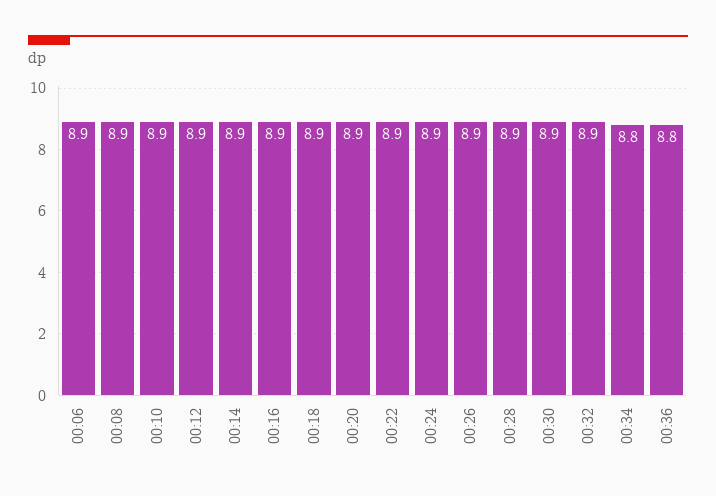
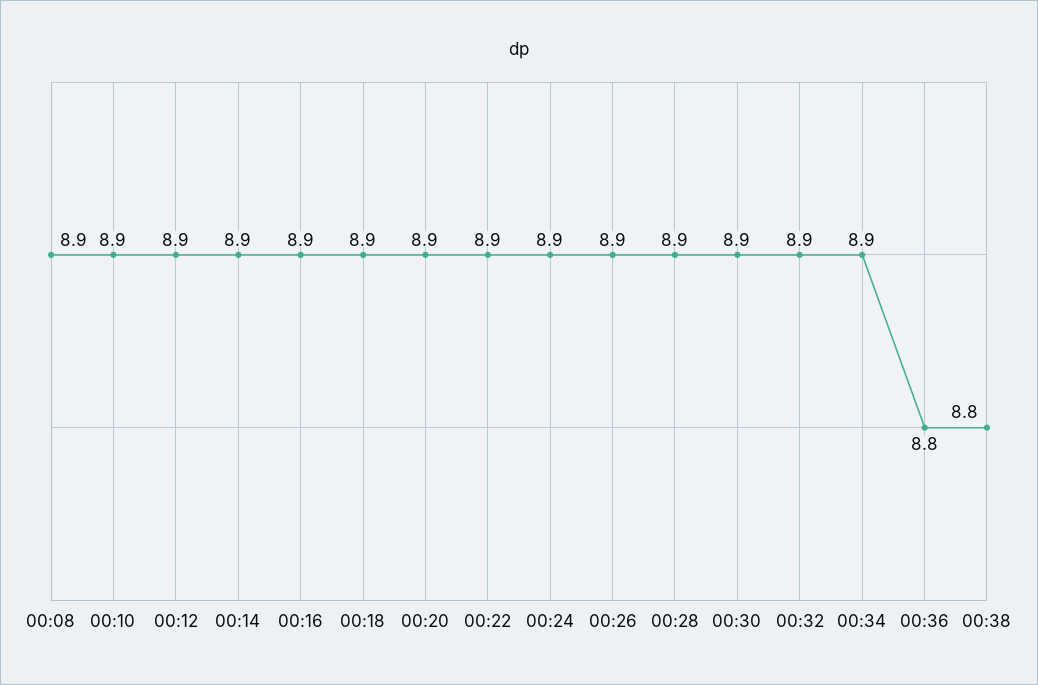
00:06: 8.9 -> none
00:34: 8.8 -> 8.9
00:38: none -> 8.8

